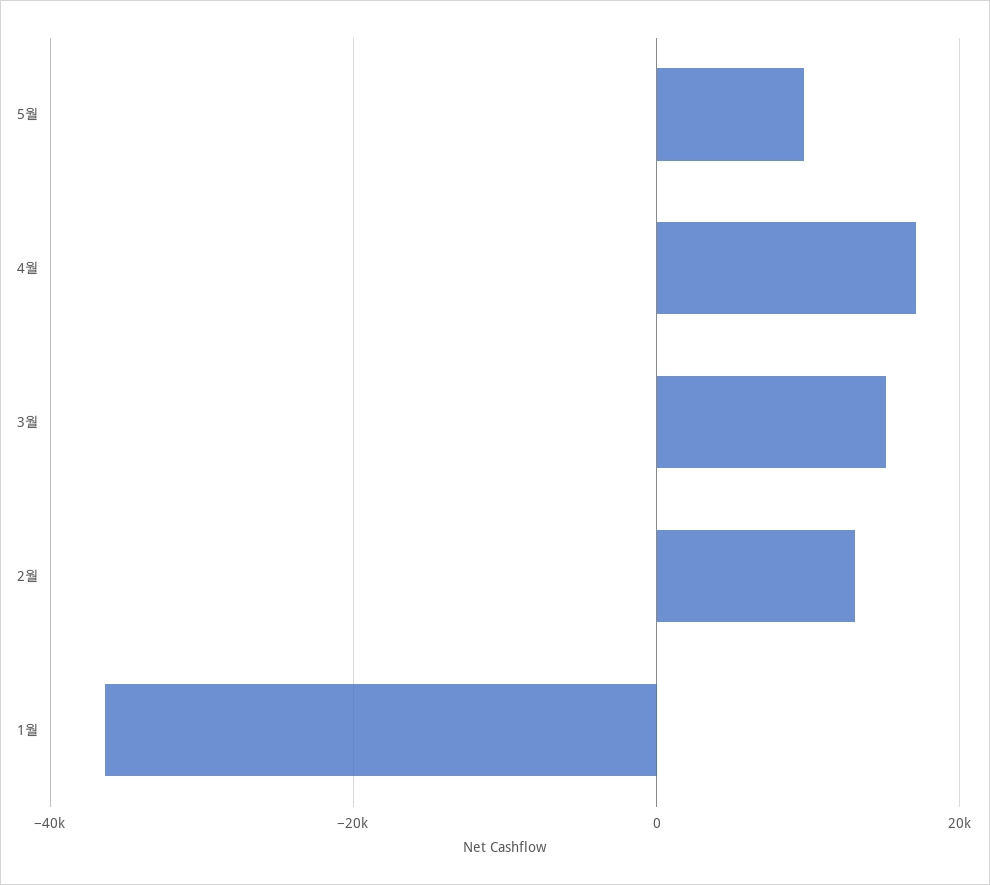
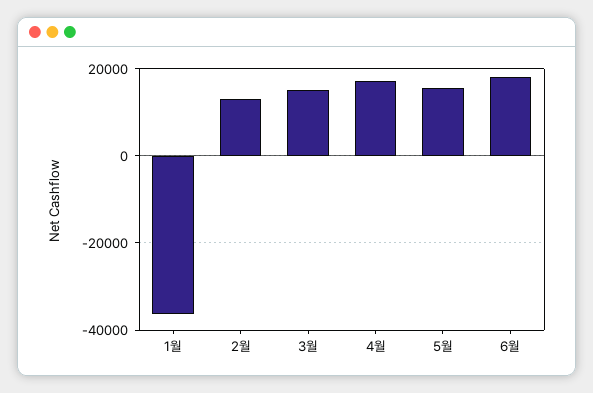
5월: 10000 -> 16000
6월: none -> 18000

